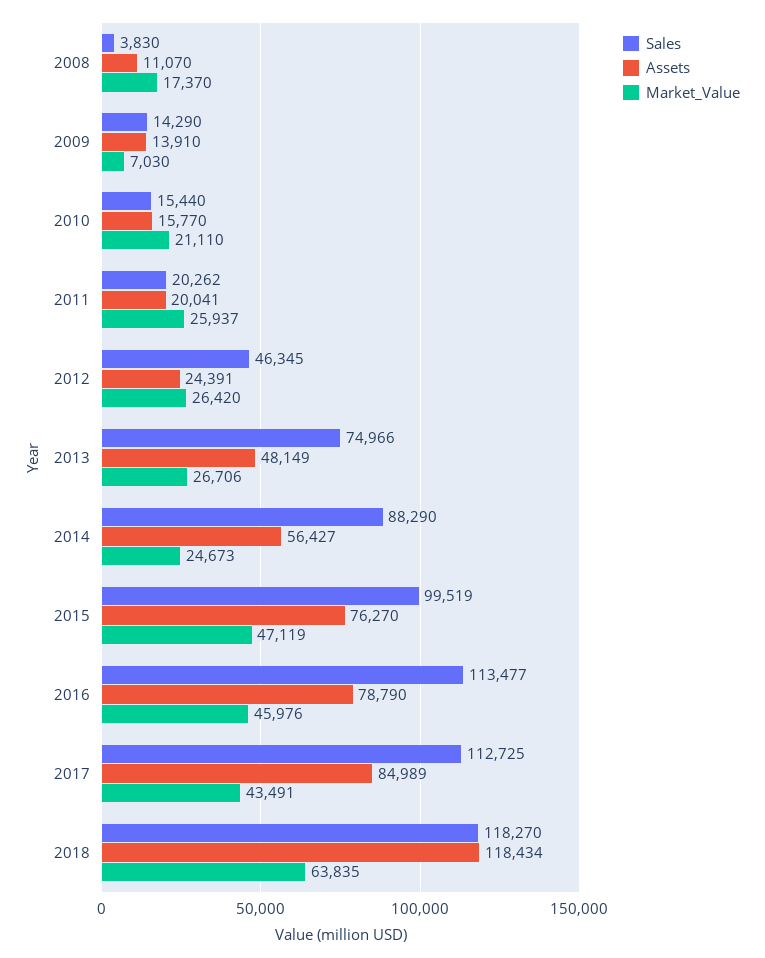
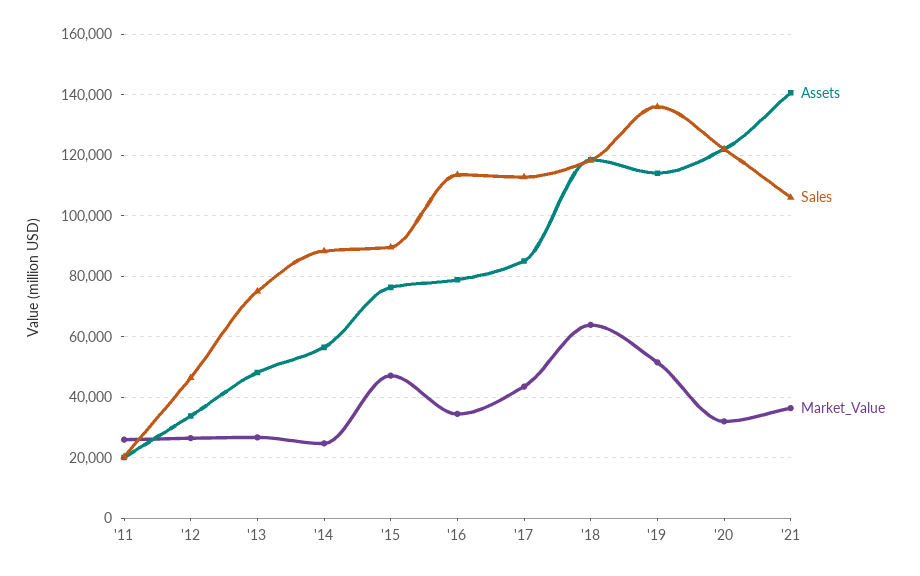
Sales, 2008: 3830 -> none
Assets, 2008: 11070 -> none
Market_Value, 2008: 17370 -> none
Sales, 2009: 14290 -> none
Assets, 2009: 13910 -> none
Market_Value, 2009: 7030 -> none
Sales, 2010: 15440 -> none
Assets, 2010: 15770 -> none
Market_Value, 2010: 21110 -> none
Assets, 2012: 24391 -> 34000
Sales, 2015: 99519 -> 90000
Market_Value, 2016: 45976 -> 34000
Assets, '19: none -> 114000
Sales, '19: none -> 136000
Market_Value, '19: none -> 52000
Assets, '20: none -> 122000
Sales, '20: none -> 122000
Market_Value, '20: none -> 32000
Assets, '21: none -> 140000
Sales, '21: none -> 106000
Market_Value, '21: none -> 36000

